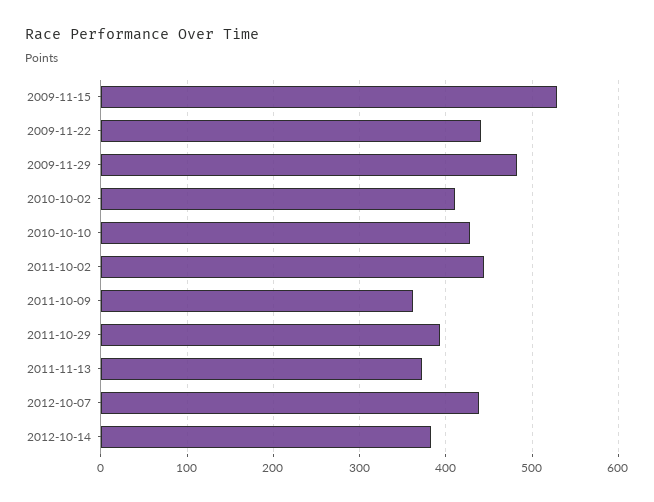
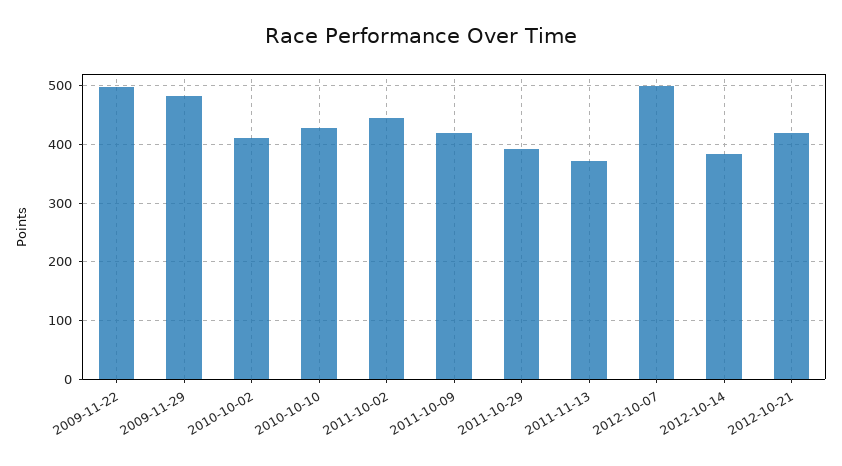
2009-11-15: 530 -> none
2009-11-22: 440 -> 500
2011-10-09: 360 -> 420
2012-10-07: 440 -> 500
2012-10-21: none -> 420

